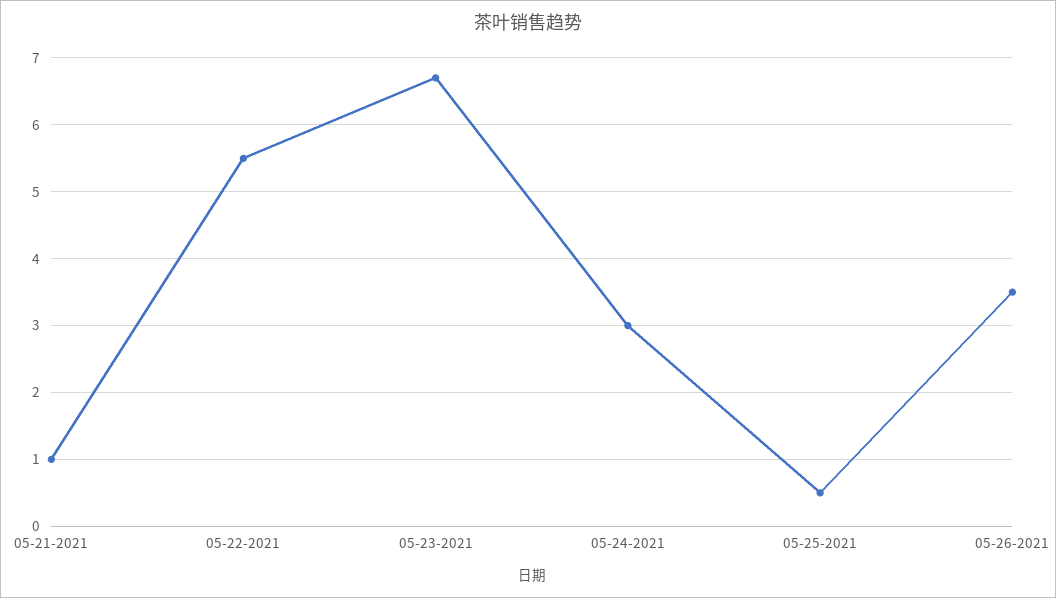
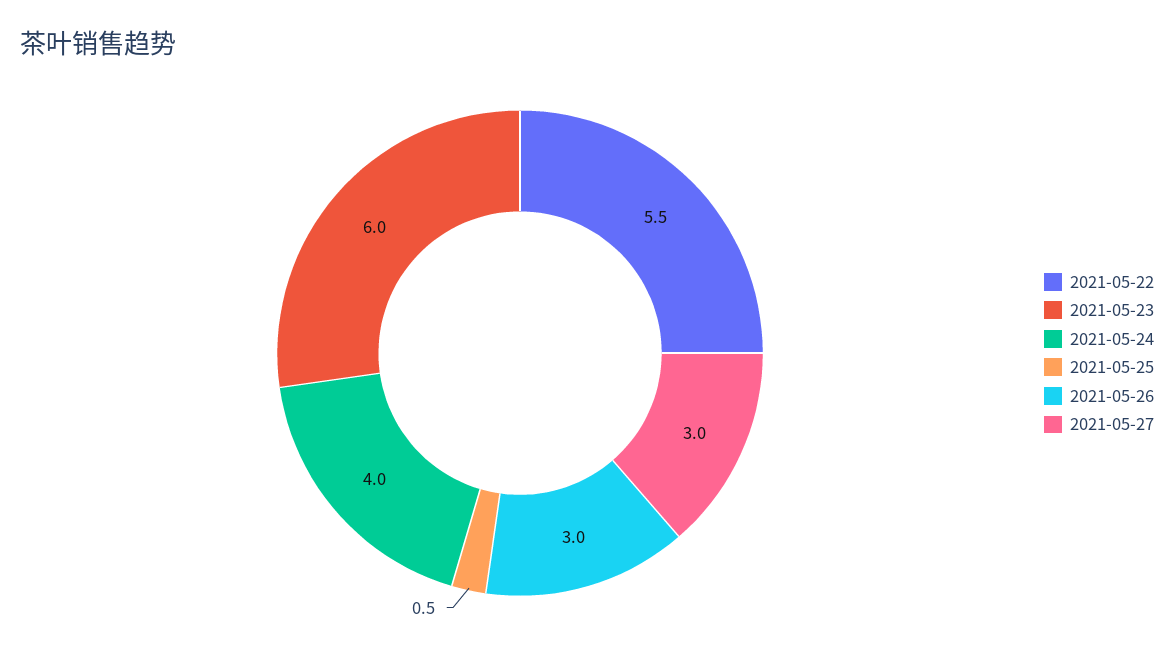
05-21-2021: 1 -> none
05-23-2021: 6.7 -> 6
05-24-2021: 3 -> 4
05-26-2021: 3.5 -> 3
2021-05-27: none -> 3

